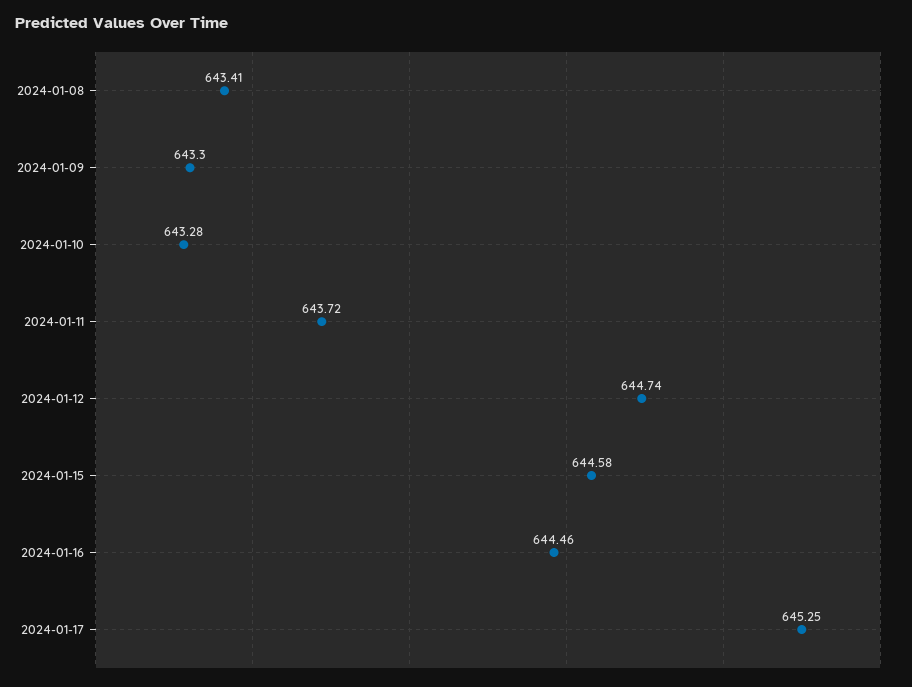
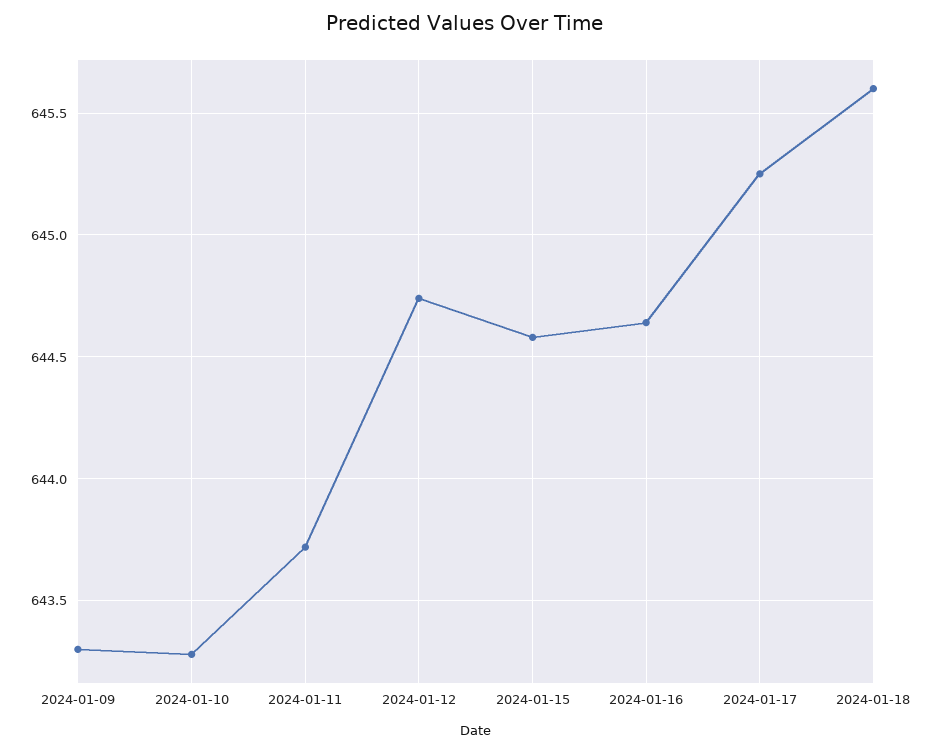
2024-01-08: 643.41 -> none
2024-01-16: 644.46 -> 644.65
2024-01-18: none -> 645.6

